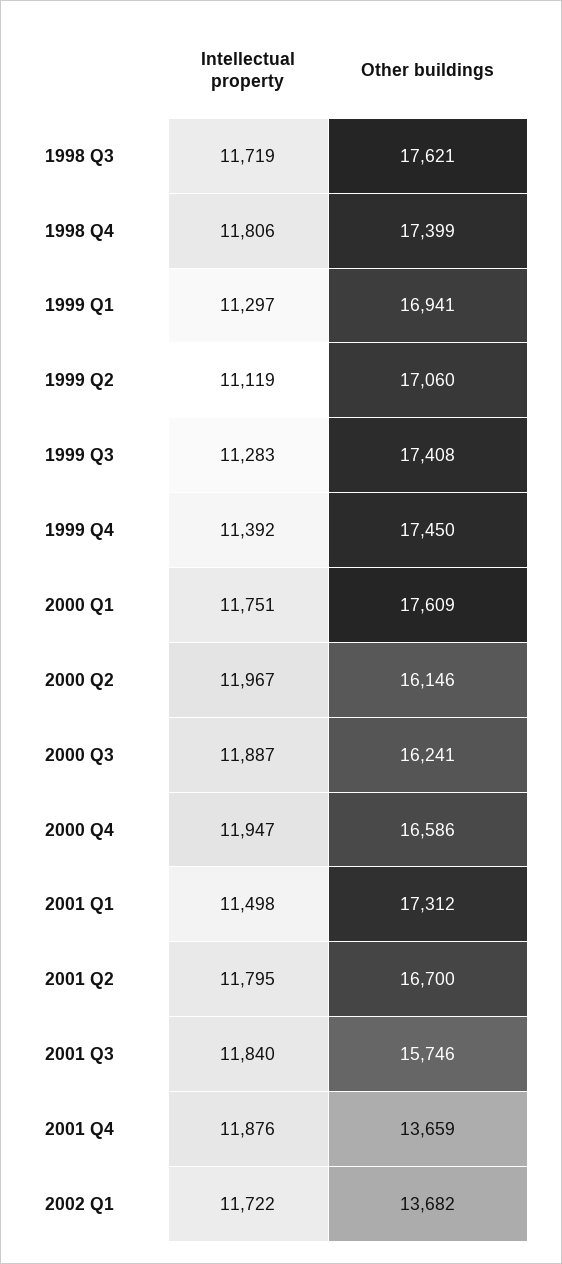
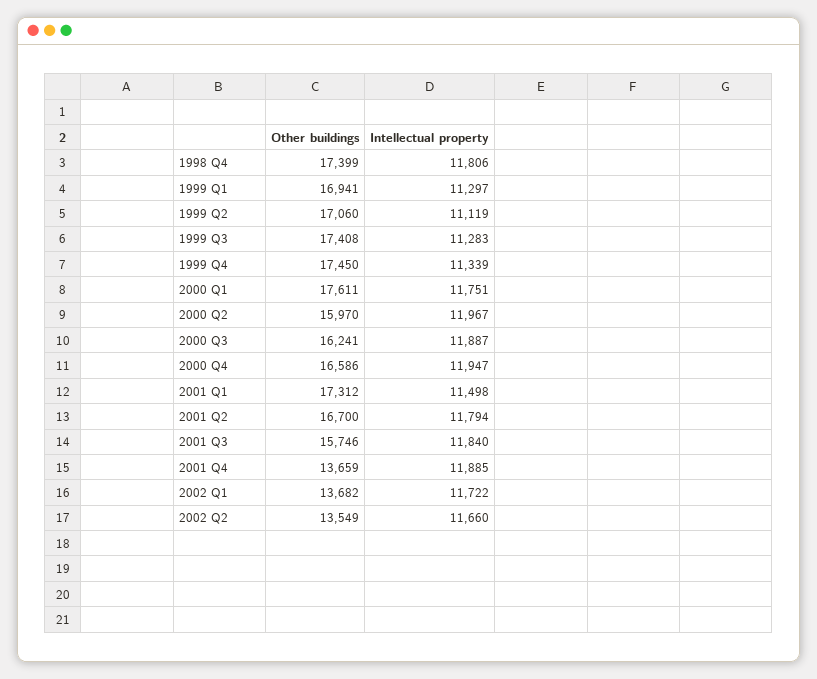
Intellectual property, 1998 Q3: 11719 -> none
Other buildings, 1998 Q3: 17621 -> none
Intellectual property, 1999 Q4: 11392 -> 11339
Other buildings, 2000 Q1: 17609 -> 17611
Other buildings, 2000 Q2: 16146 -> 15970
Intellectual property, 2001 Q2: 11795 -> 11794
Intellectual property, 2001 Q4: 11876 -> 11885
Other buildings, 2002 Q2: none -> 13549
Intellectual property, 2002 Q2: none -> 11660

